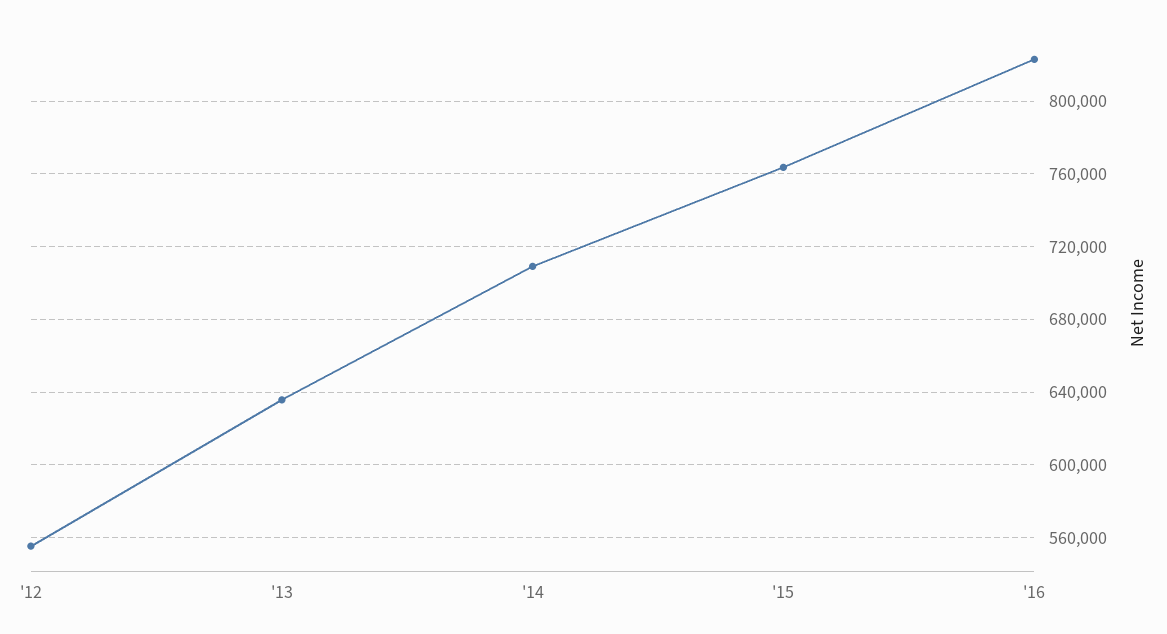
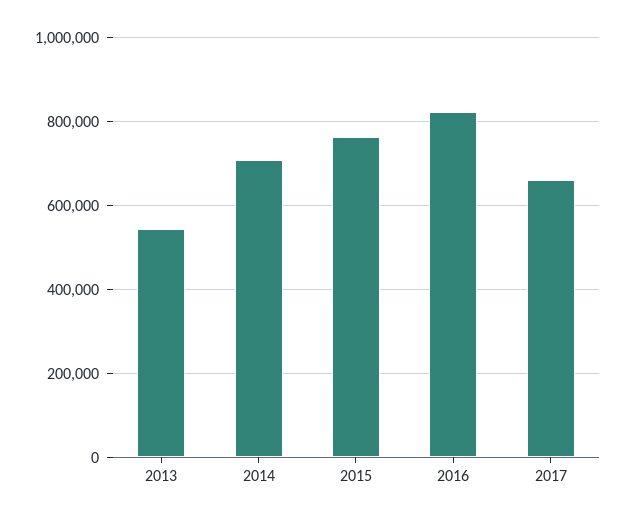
'12: 555000 -> none
'13: 635000 -> 540000
2017: none -> 660000

